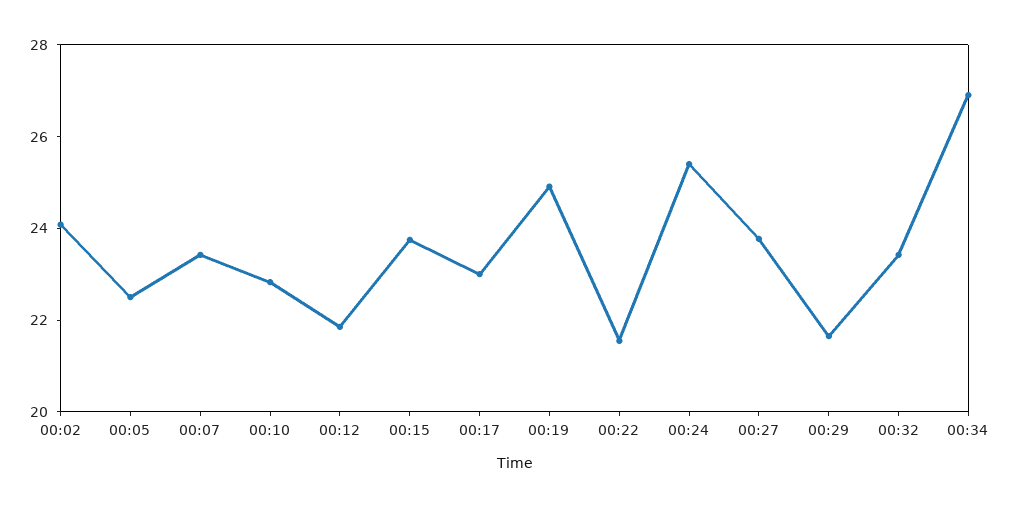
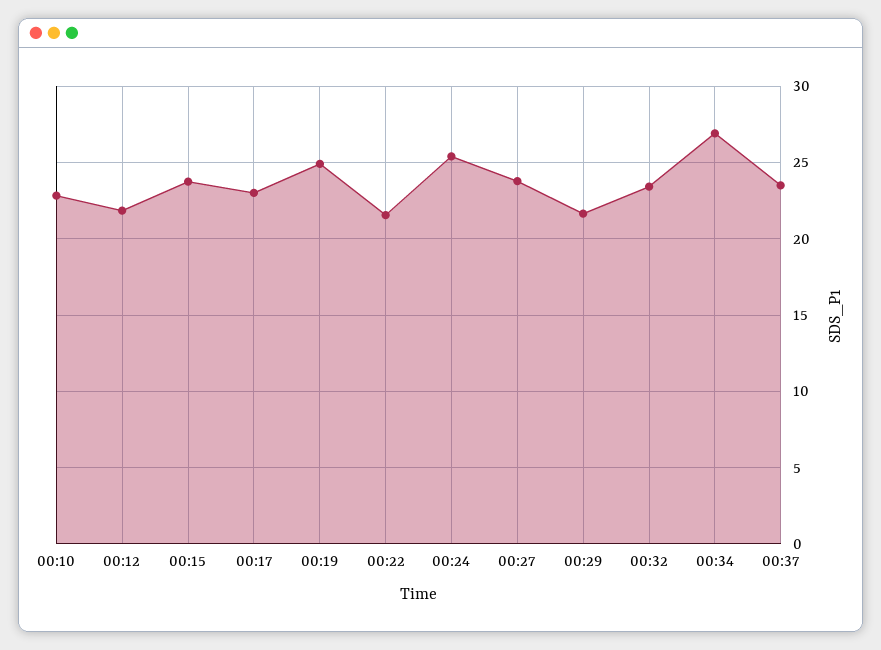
00:02: 24 -> none
00:05: 22.5 -> none
00:07: 23.5 -> none
00:37: none -> 23.5

